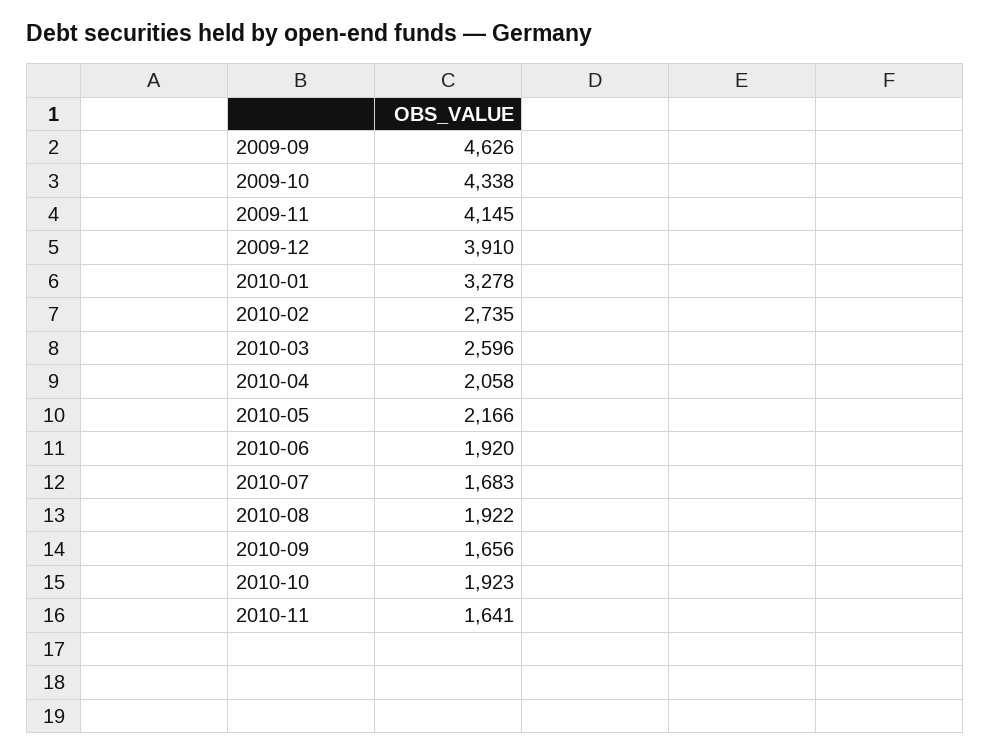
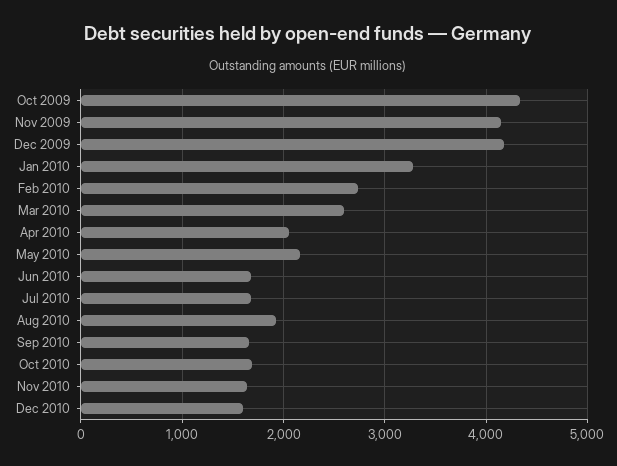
2009-09: 4626 -> none
2009-12: 3910 -> 4200
2010-06: 1920 -> 1700
2010-10: 1923 -> 1700
Dec 2010: none -> 1600

